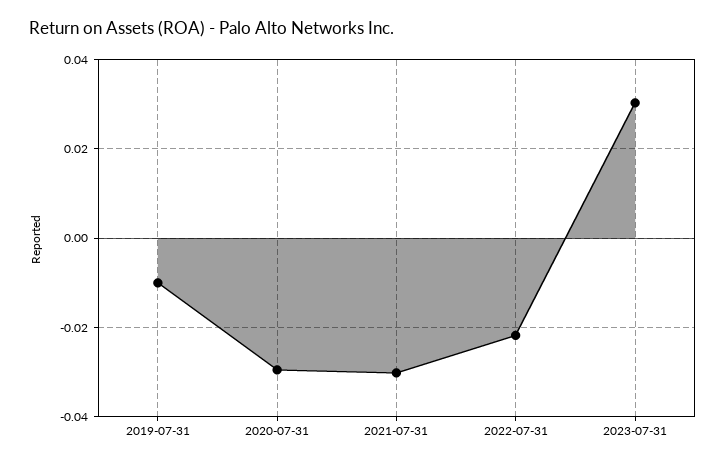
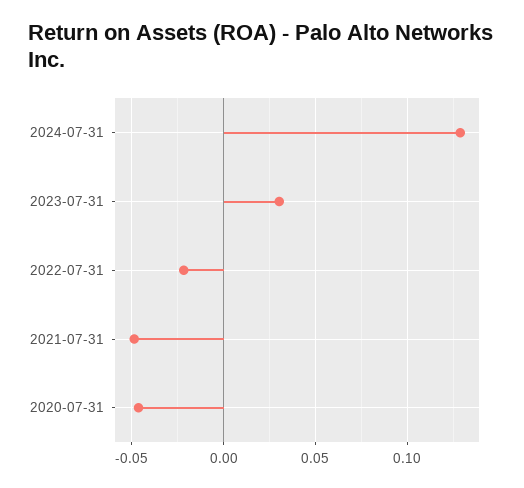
2019-07-31: -0.01 -> none
2020-07-31: -0.03 -> -0.045
2021-07-31: -0.03 -> -0.05
2024-07-31: none -> 0.13

